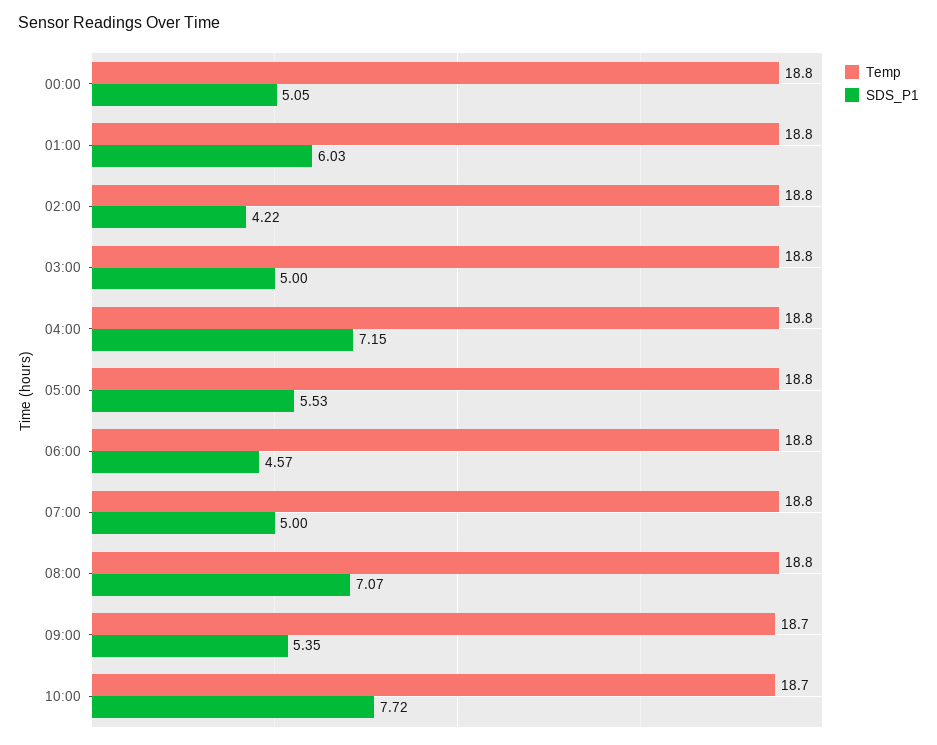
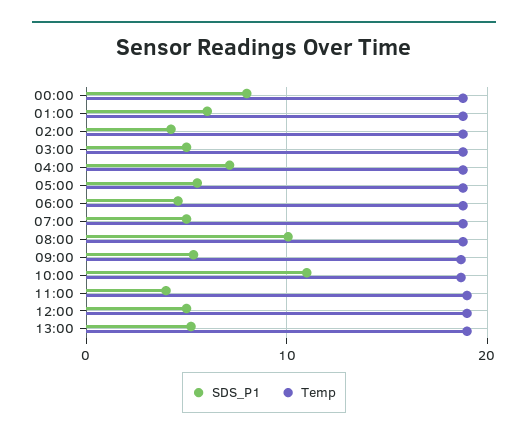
SDS_P1, 00:00: 5.05 -> 8
SDS_P1, 08:00: 7.07 -> 10
SDS_P1, 10:00: 7.72 -> 11
SDS_P1, 11:00: none -> 4
Temp, 11:00: none -> 19
SDS_P1, 12:00: none -> 5
Temp, 12:00: none -> 19
SDS_P1, 13:00: none -> 5
Temp, 13:00: none -> 19

